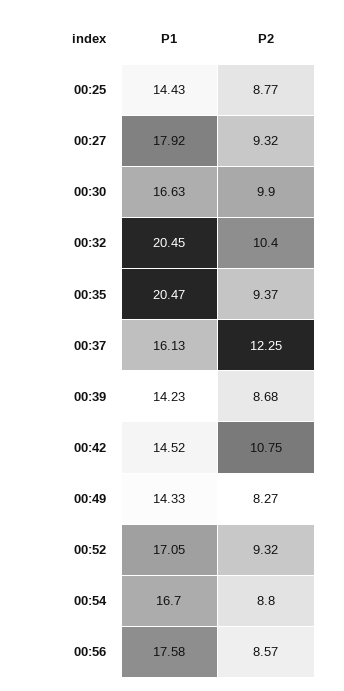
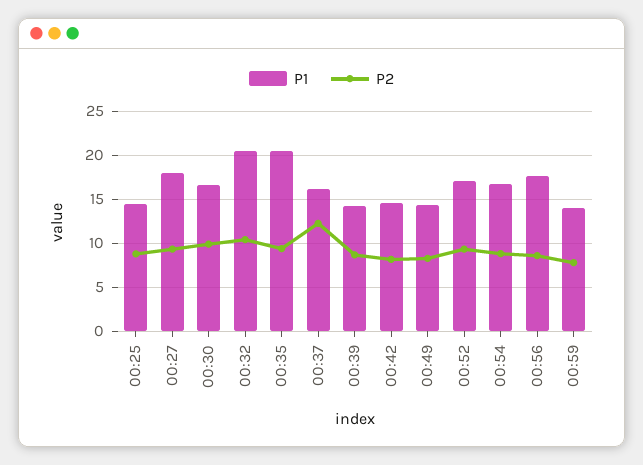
P2, 00:42: 10.75 -> 8
P1, 00:59: none -> 14
P2, 00:59: none -> 8

